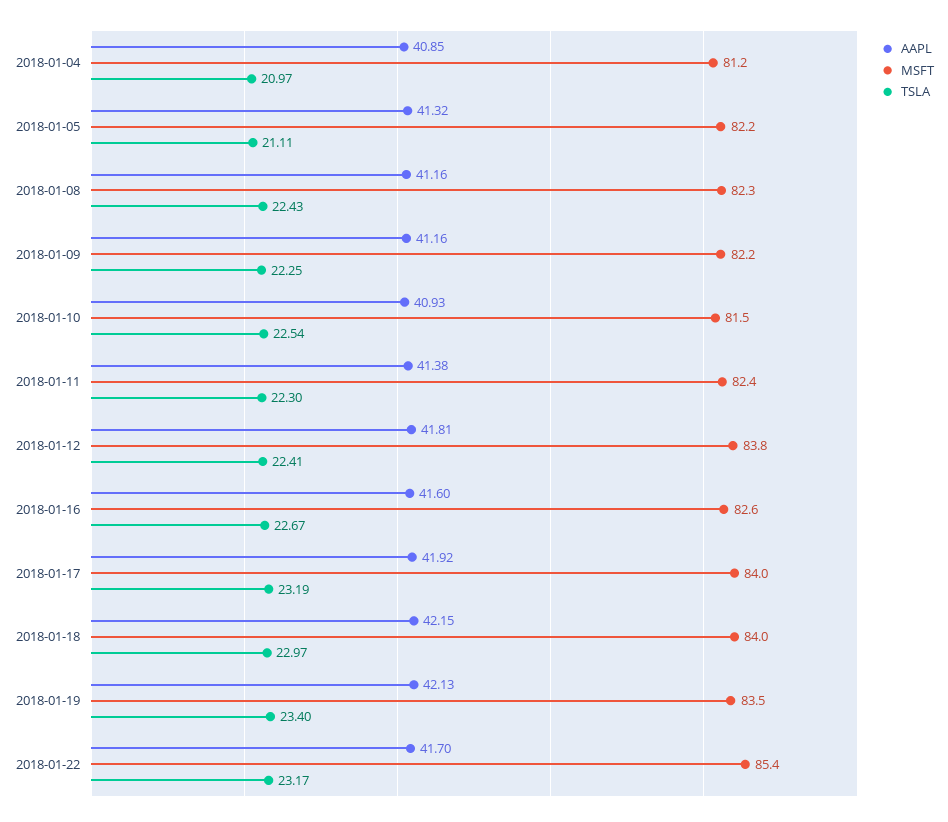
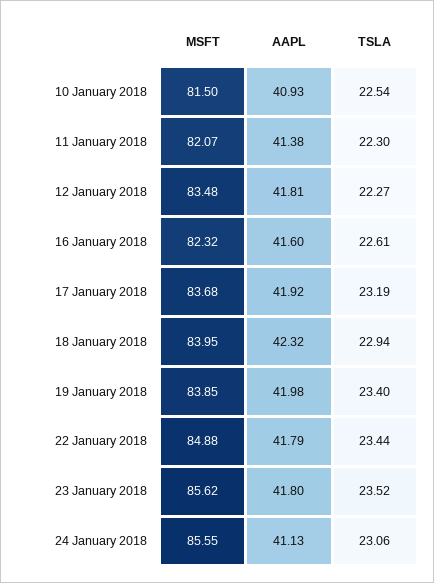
AAPL, 2018-01-04: 40.85 -> none
MSFT, 2018-01-04: 81.2 -> none
TSLA, 2018-01-04: 20.97 -> none
AAPL, 2018-01-05: 41.32 -> none
MSFT, 2018-01-05: 82.2 -> none
TSLA, 2018-01-05: 21.11 -> none
AAPL, 2018-01-08: 41.16 -> none
MSFT, 2018-01-08: 82.3 -> none
TSLA, 2018-01-08: 22.43 -> none
AAPL, 2018-01-09: 41.16 -> none
MSFT, 2018-01-09: 82.2 -> none
TSLA, 2018-01-09: 22.25 -> none
MSFT, 2018-01-11: 82.4 -> 82.07
MSFT, 2018-01-12: 83.8 -> 83.48
TSLA, 2018-01-12: 22.41 -> 22.27
MSFT, 2018-01-16: 82.6 -> 82.32
TSLA, 2018-01-16: 22.67 -> 22.61
MSFT, 2018-01-17: 84 -> 83.68
AAPL, 2018-01-18: 42.15 -> 42.32
TSLA, 2018-01-18: 22.97 -> 22.94
AAPL, 2018-01-19: 42.13 -> 41.98
MSFT, 2018-01-19: 83.5 -> 83.85
AAPL, 2018-01-22: 41.7 -> 41.79
MSFT, 2018-01-22: 85.4 -> 84.88
TSLA, 2018-01-22: 23.17 -> 23.44
MSFT, 23 January 2018: none -> 85.62
AAPL, 23 January 2018: none -> 41.8
TSLA, 23 January 2018: none -> 23.52
MSFT, 24 January 2018: none -> 85.55
AAPL, 24 January 2018: none -> 41.13
TSLA, 24 January 2018: none -> 23.06

